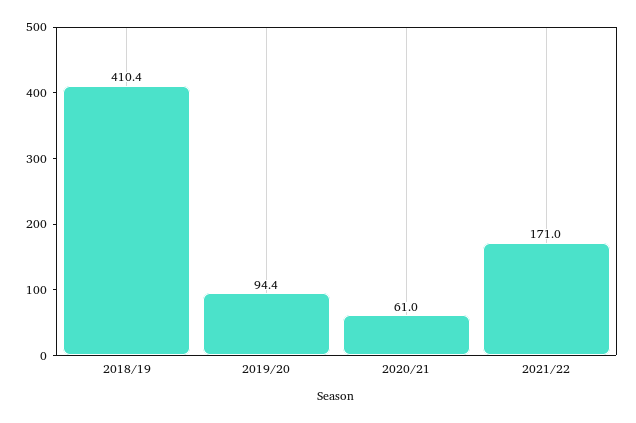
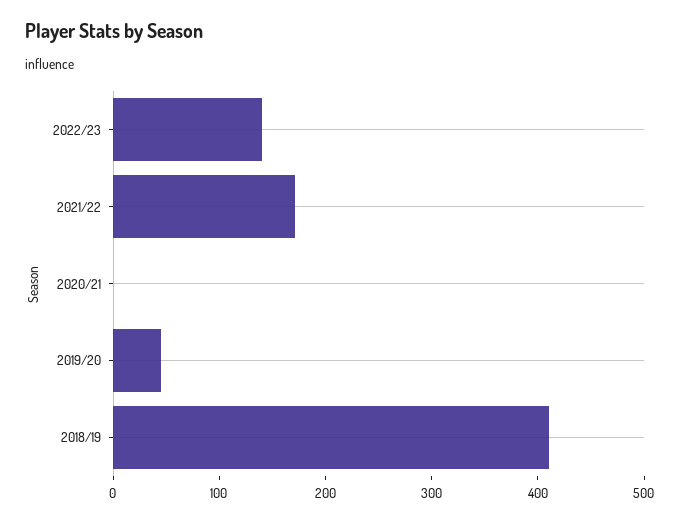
2019/20: 94.4 -> 40
2020/21: 61 -> 0
2022/23: none -> 140

